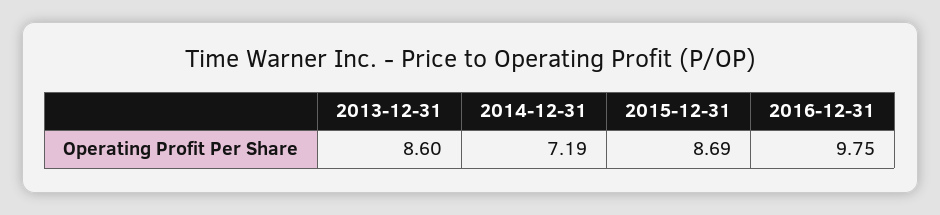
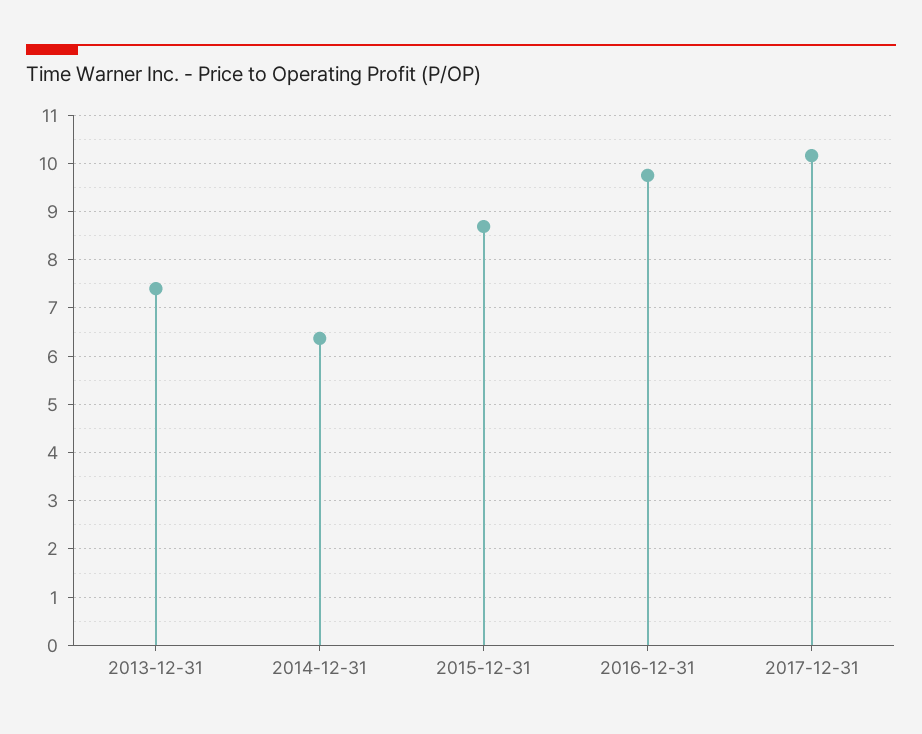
2013-12-31: 8.6 -> 7.4
2014-12-31: 7.19 -> 6.4
2017-12-31: none -> 10.2

